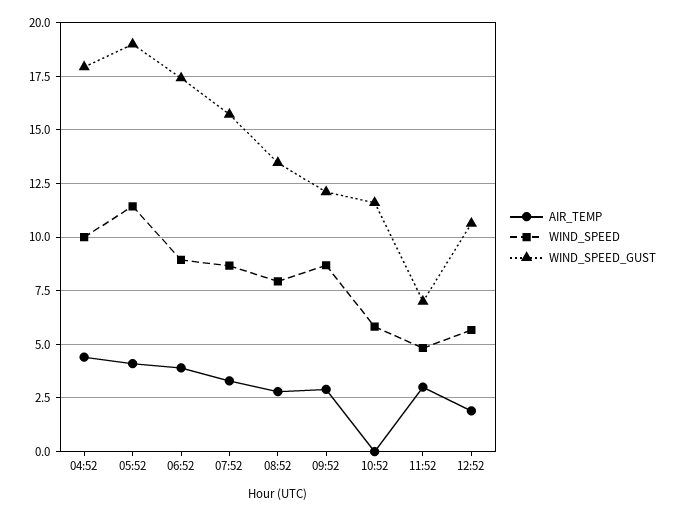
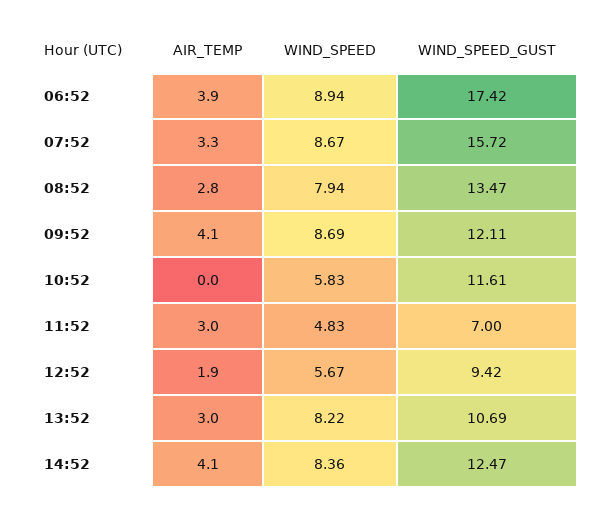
AIR_TEMP, 04:52: 4.5 -> none
WIND_SPEED, 04:52: 10 -> none
WIND_SPEED_GUST, 04:52: 18 -> none
AIR_TEMP, 05:52: 4 -> none
WIND_SPEED, 05:52: 11.5 -> none
WIND_SPEED_GUST, 05:52: 19 -> none
AIR_TEMP, 09:52: 3 -> 4.1
WIND_SPEED_GUST, 12:52: 10.5 -> 9.42
AIR_TEMP, 13:52: none -> 3
WIND_SPEED, 13:52: none -> 8.22
WIND_SPEED_GUST, 13:52: none -> 10.69
AIR_TEMP, 14:52: none -> 4.1
WIND_SPEED, 14:52: none -> 8.36
WIND_SPEED_GUST, 14:52: none -> 12.47

